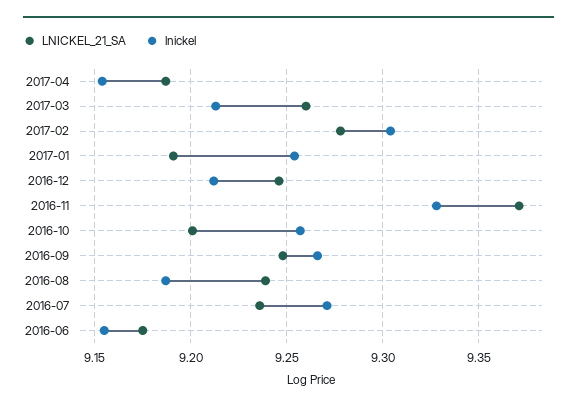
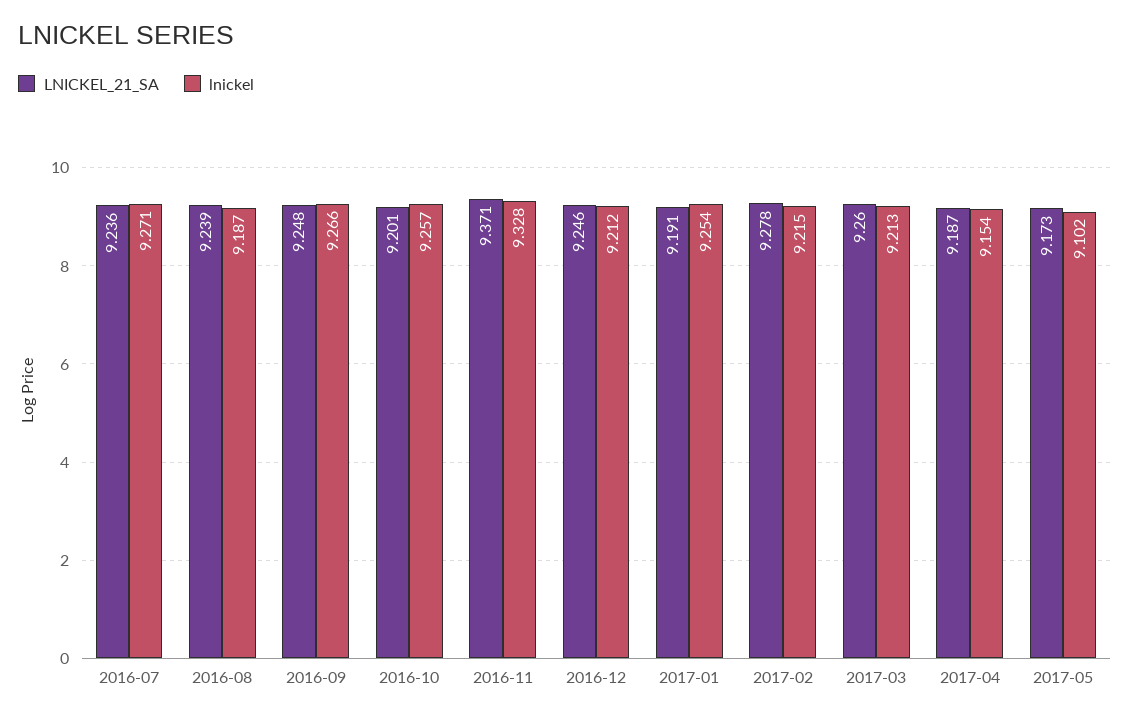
lnickel, 2017-02: 9.305 -> 9.215
LNICKEL_21_SA, 2016-06: 9.175 -> none
lnickel, 2016-06: 9.155 -> none
LNICKEL_21_SA, 2017-05: none -> 9.173
lnickel, 2017-05: none -> 9.102

